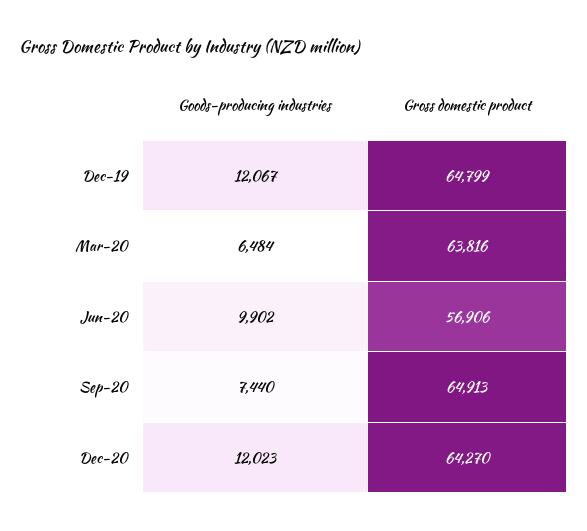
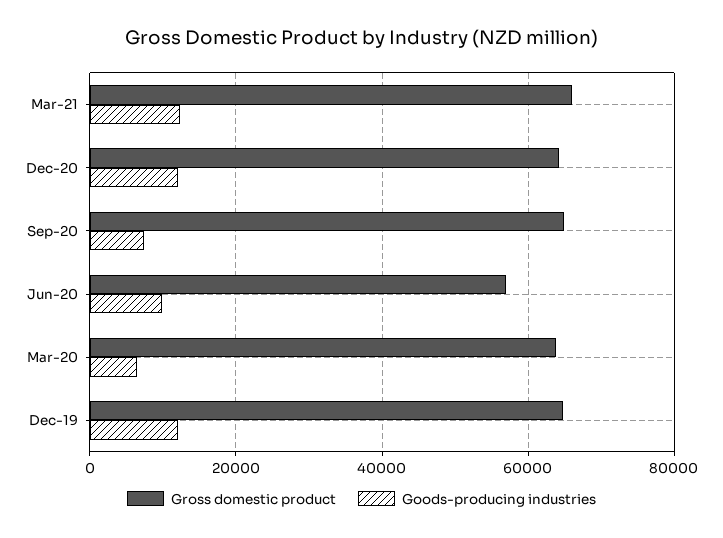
Gross domestic product, Mar-21: none -> 66000
Goods-producing industries, Mar-21: none -> 12000

